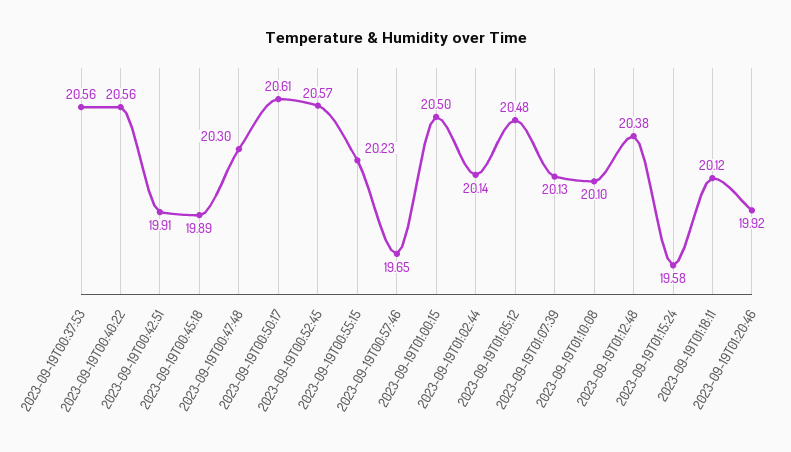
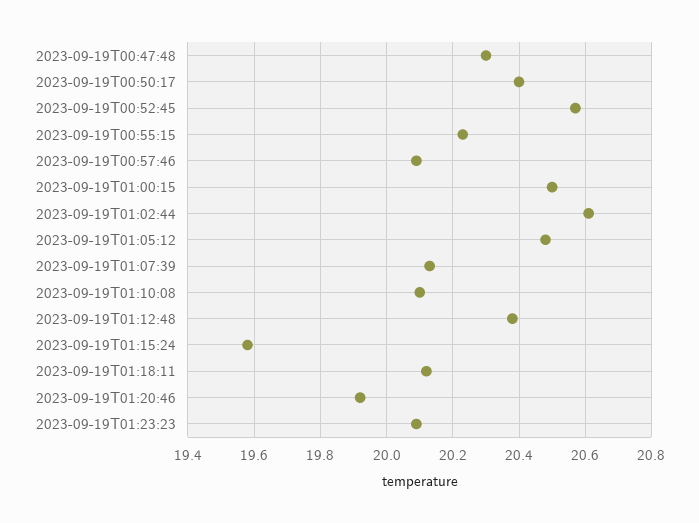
2023-09-19T00:37:53: 20.56 -> none
2023-09-19T00:40:22: 20.56 -> none
2023-09-19T00:42:51: 19.91 -> none
2023-09-19T00:45:18: 19.89 -> none
2023-09-19T00:50:17: 20.61 -> 20.4
2023-09-19T00:57:46: 19.65 -> 20.1
2023-09-19T01:02:44: 20.14 -> 20.6
2023-09-19T01:23:23: none -> 20.1

